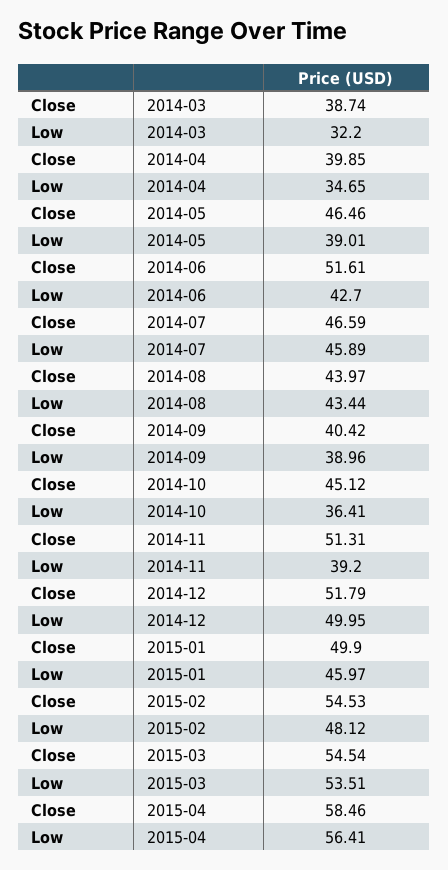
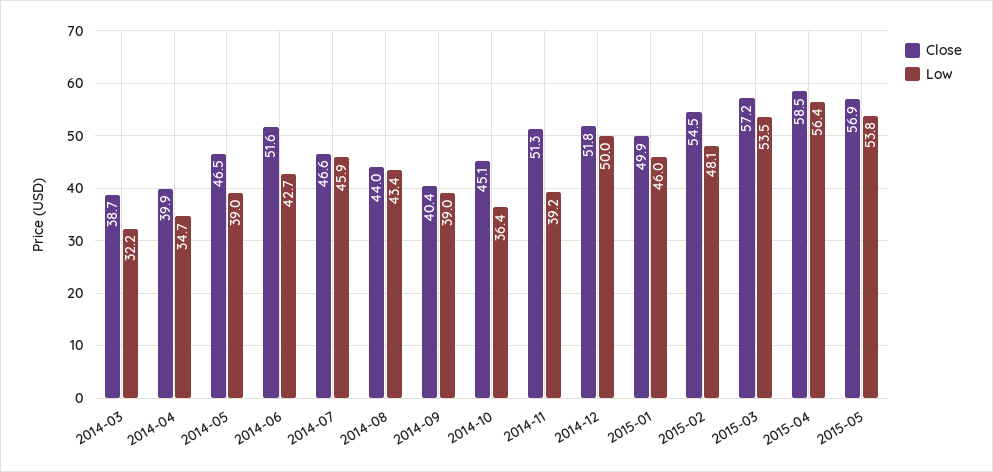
Close, 2015-03: 54.54 -> 57.2
Close, 2015-05: none -> 56.9
Low, 2015-05: none -> 53.8

